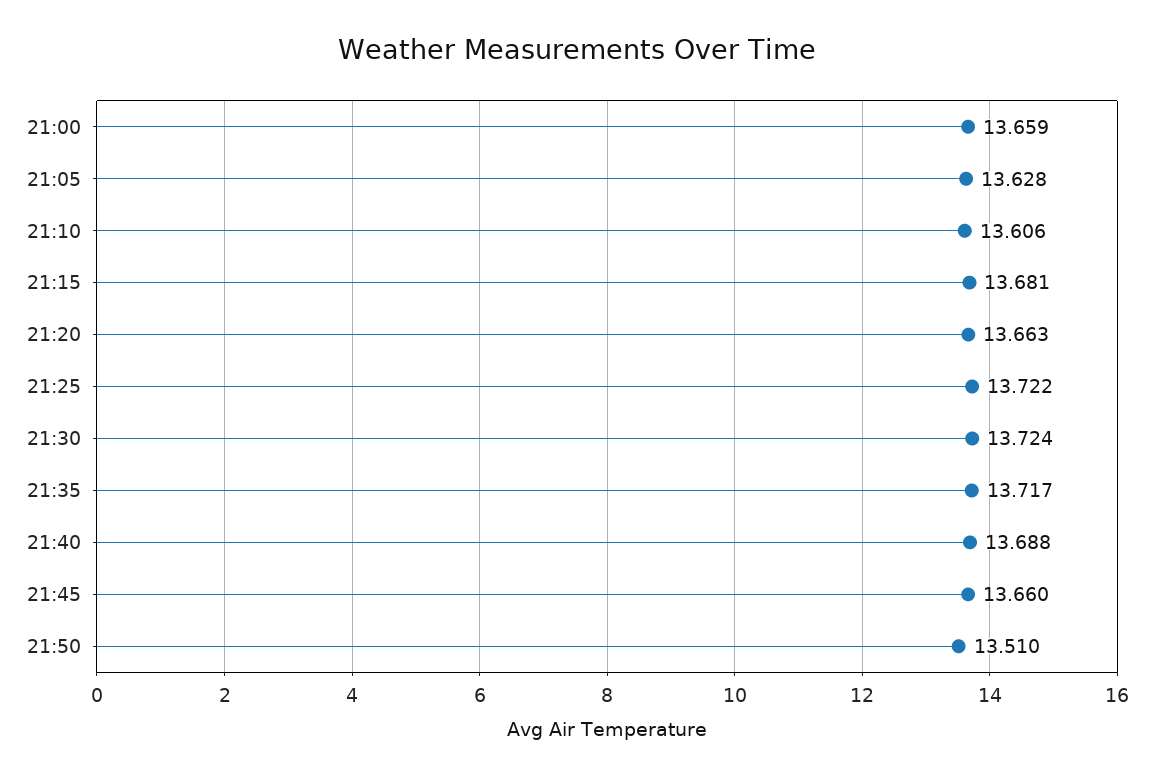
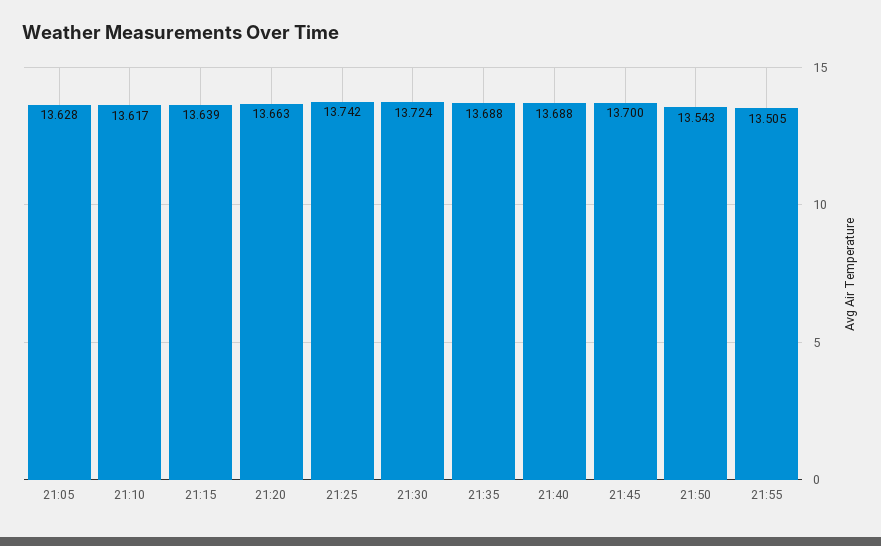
21:00: 13.659 -> none
21:10: 13.606 -> 13.617
21:15: 13.681 -> 13.639
21:25: 13.722 -> 13.742
21:35: 13.717 -> 13.688
21:45: 13.66 -> 13.7
21:50: 13.51 -> 13.543
21:55: none -> 13.505

